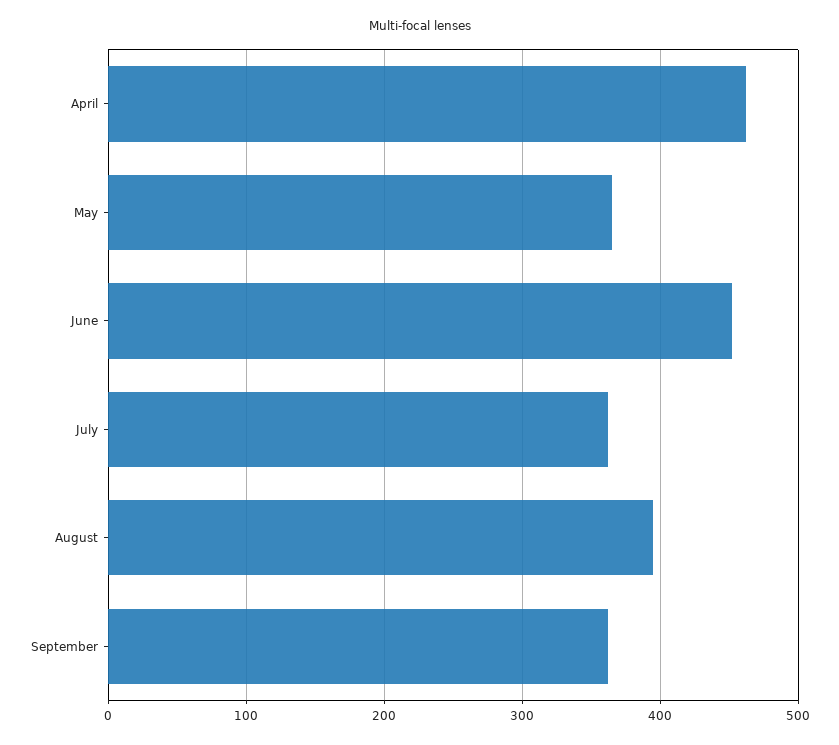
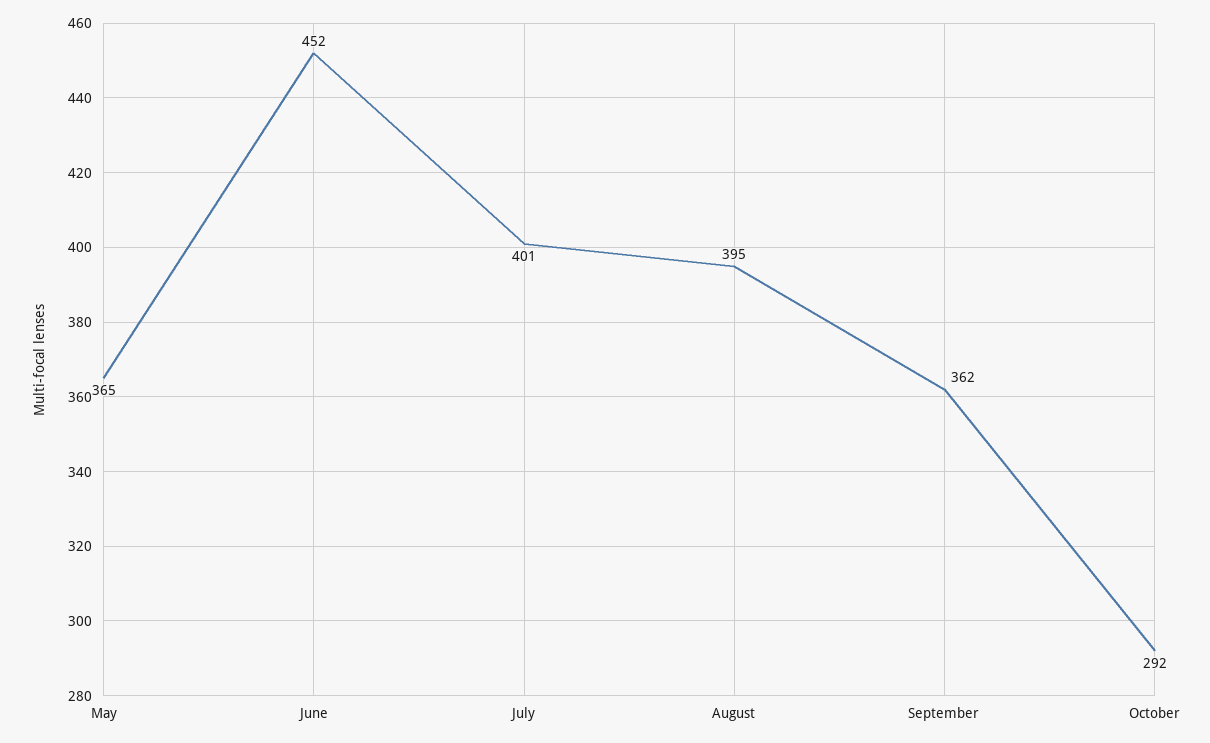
April: 460 -> none
July: 360 -> 401
October: none -> 292

